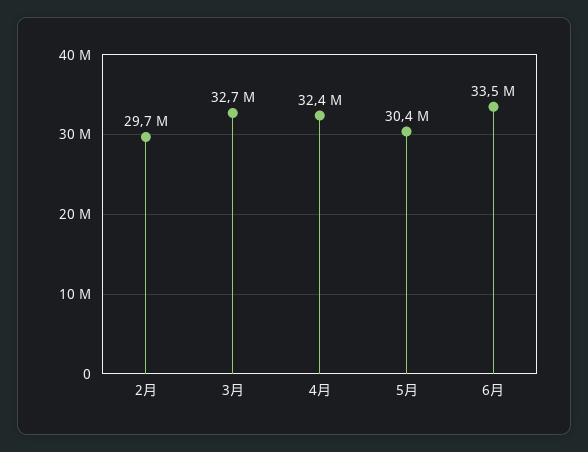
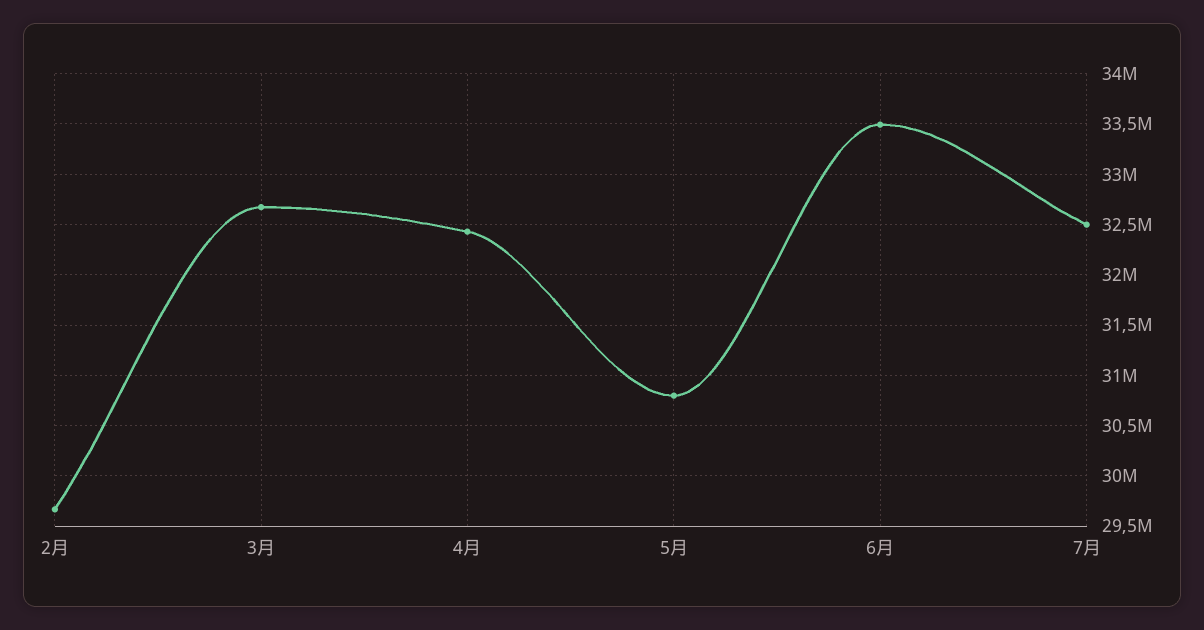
5月: 30400000 -> 30800000
7月: none -> 32500000

